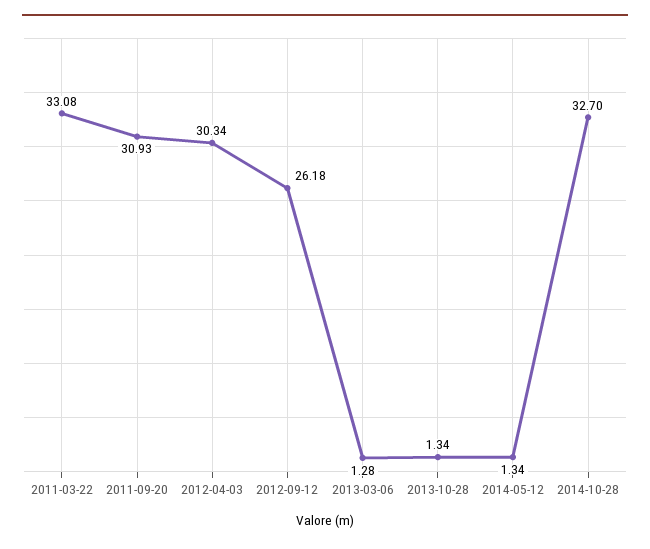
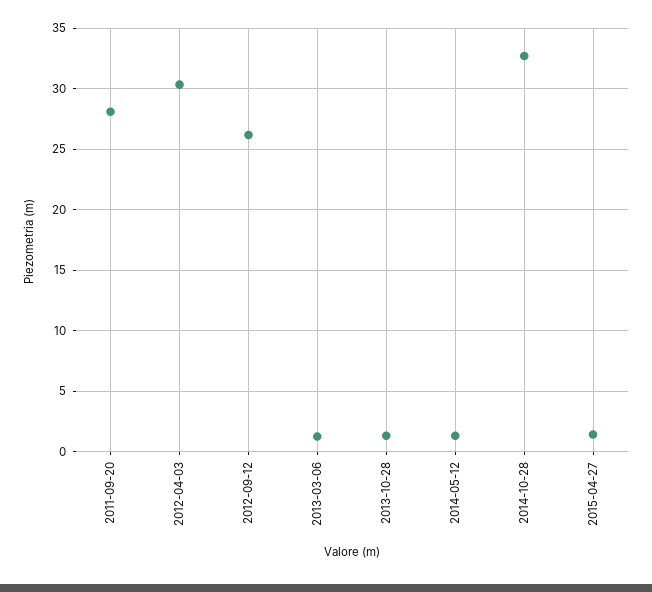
2011-03-22: 33.08 -> none
2011-09-20: 30.93 -> 28
2015-04-27: none -> 1.5

